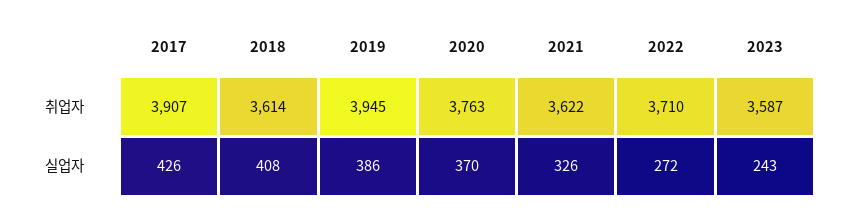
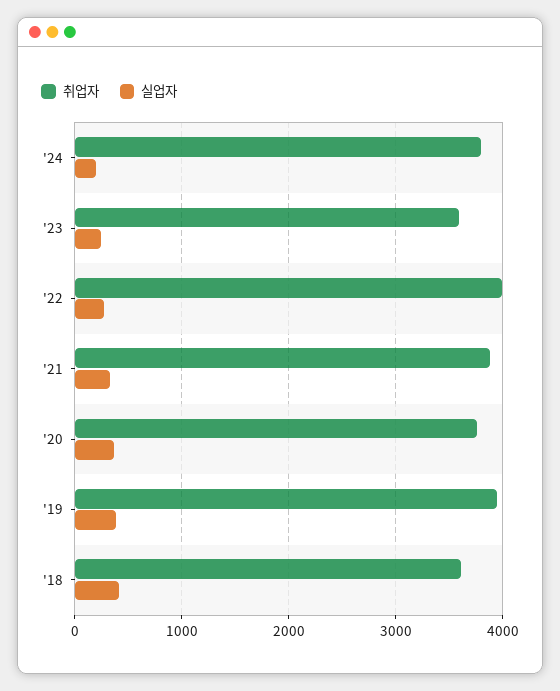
취업자, 2017: 3907 -> none
취업자, 2021: 3622 -> 3900
취업자, 2022: 3710 -> 4000
실업자, 2017: 426 -> none
취업자, '24: none -> 3800
실업자, '24: none -> 200

